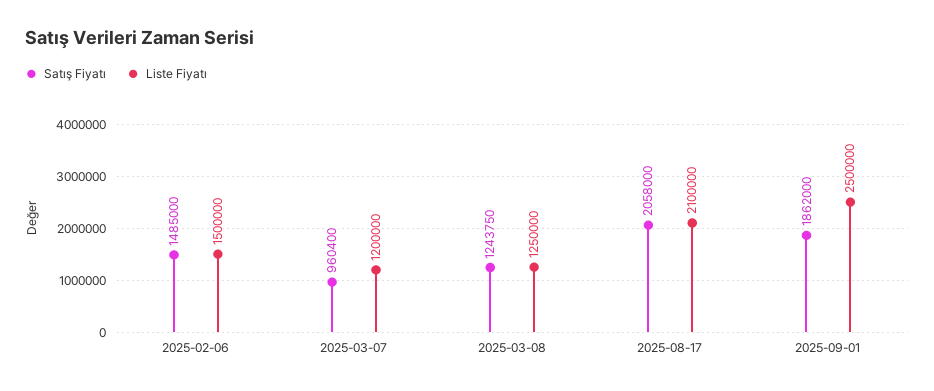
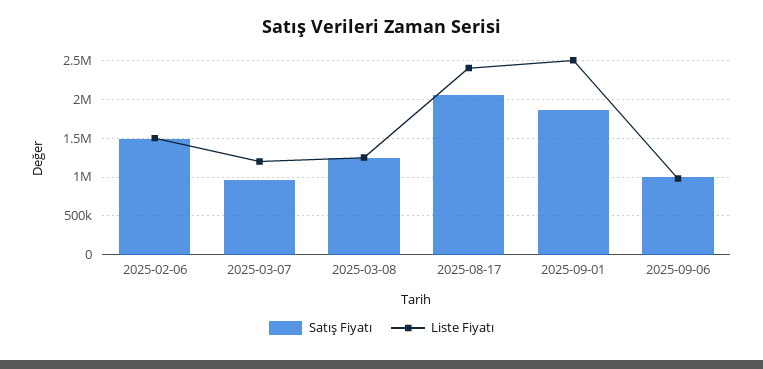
Liste Fiyatı, 2025-08-17: 2100000 -> 2400000
Satış Fiyatı, 2025-09-06: none -> 1000000
Liste Fiyatı, 2025-09-06: none -> 1000000

